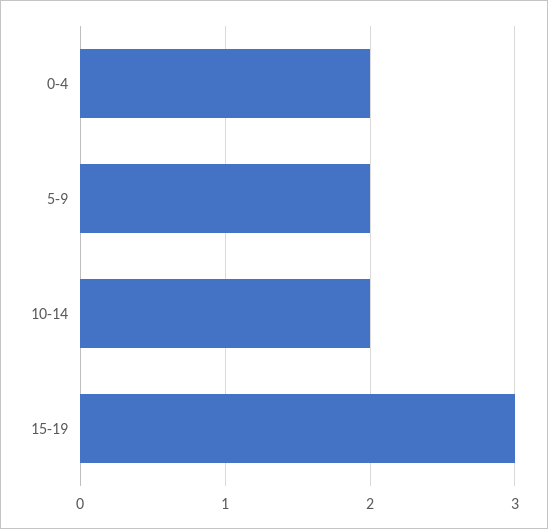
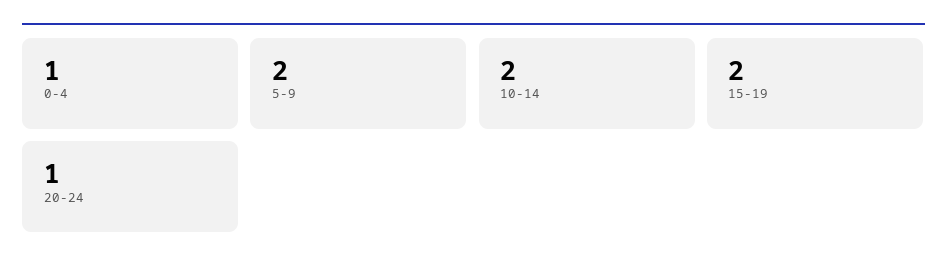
0-4: 2 -> 1
15-19: 3 -> 2
20-24: none -> 1

